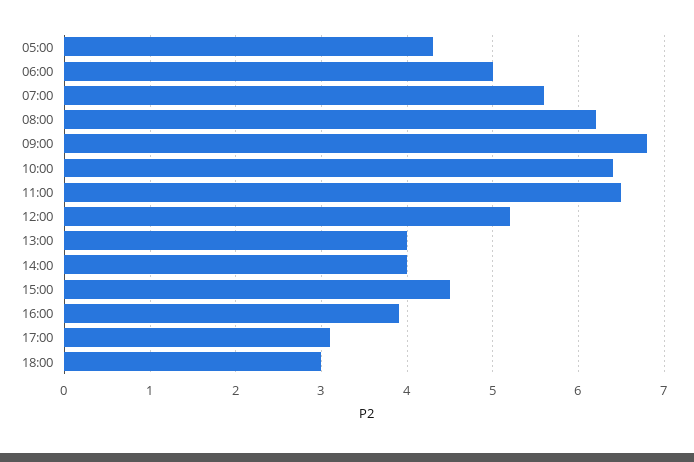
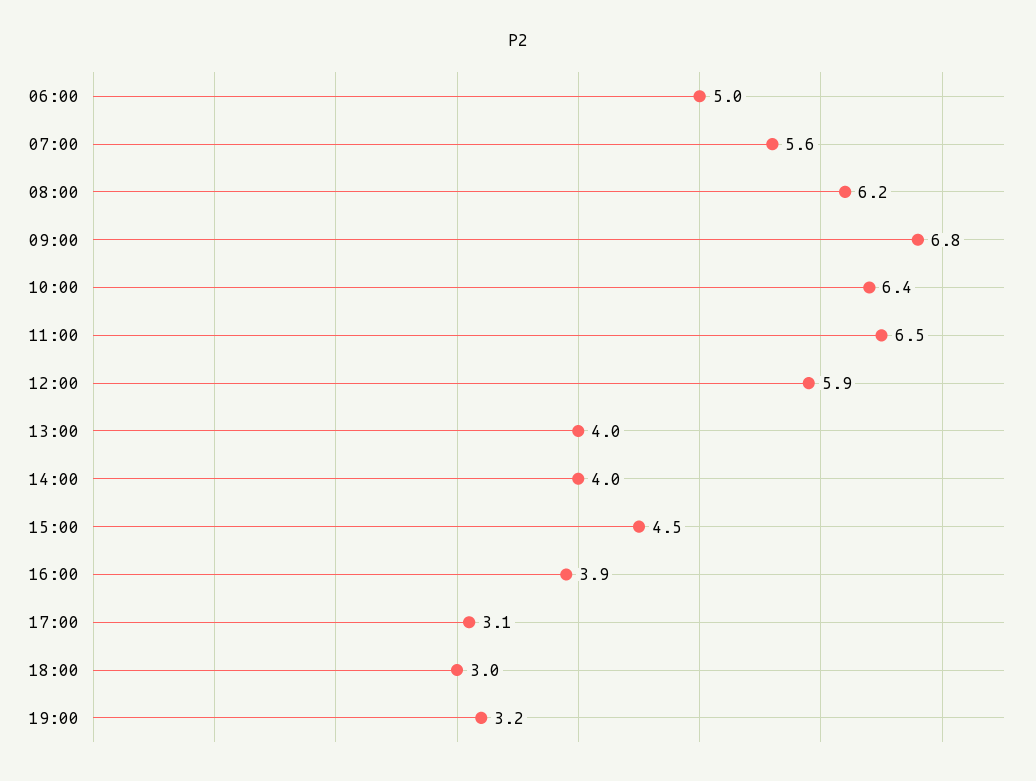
05:00: 4.3 -> none
12:00: 5.2 -> 5.9
19:00: none -> 3.2

